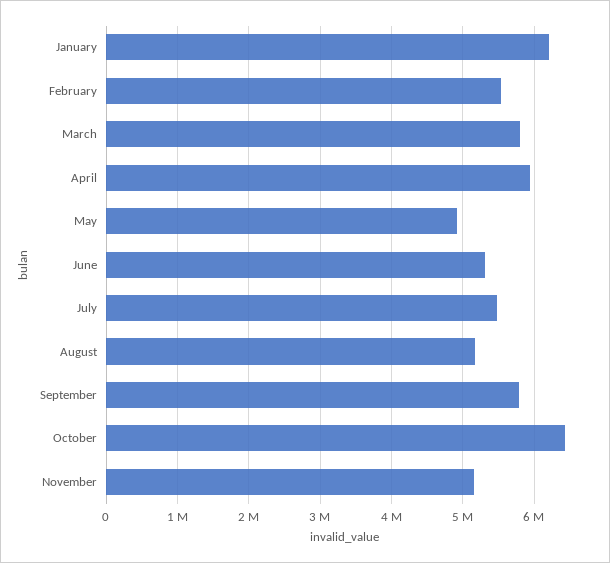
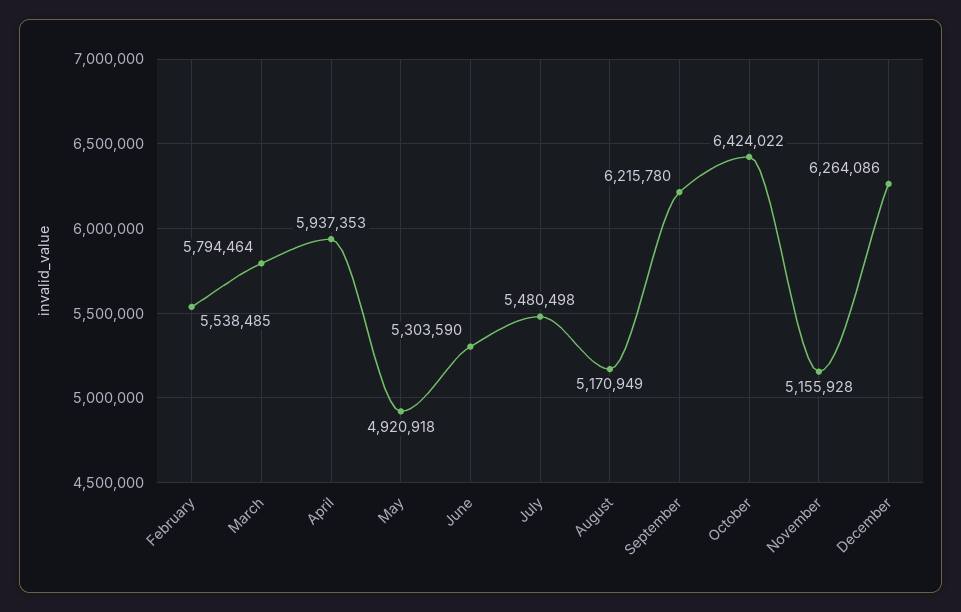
January: 6200000 -> none
September: 5800000 -> 6215780
December: none -> 6264086

